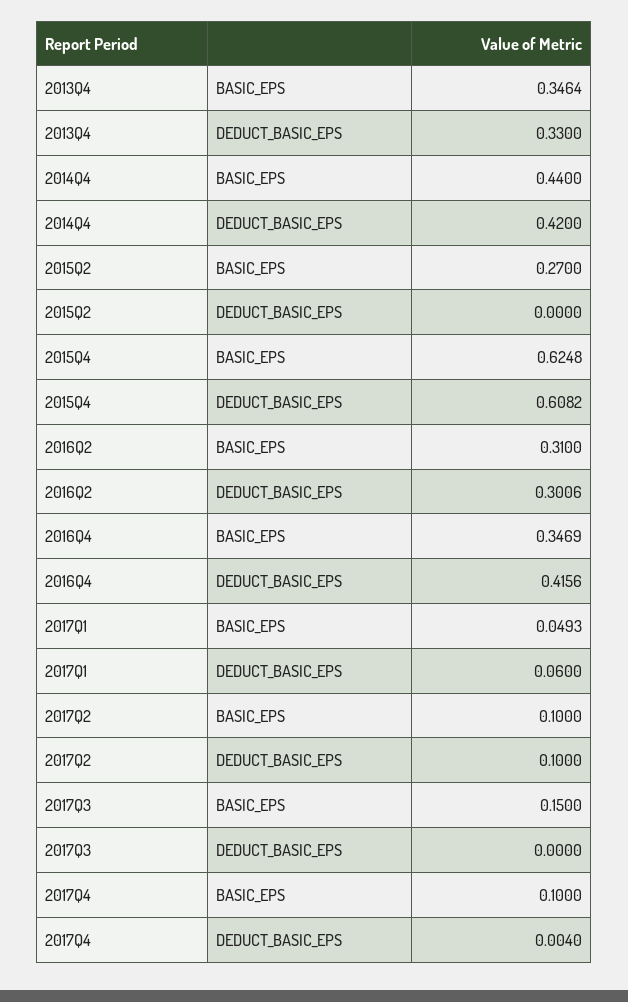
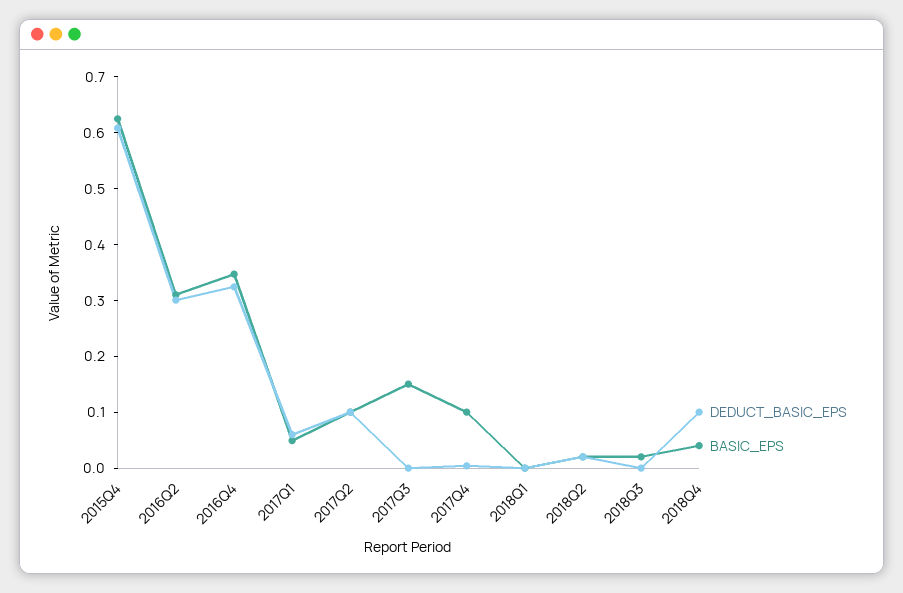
BASIC_EPS, 2013Q4: 0.3464 -> none
DEDUCT_BASIC_EPS, 2013Q4: 0.33 -> none
BASIC_EPS, 2014Q4: 0.44 -> none
DEDUCT_BASIC_EPS, 2014Q4: 0.42 -> none
BASIC_EPS, 2015Q2: 0.27 -> none
DEDUCT_BASIC_EPS, 2015Q2: 0 -> none
DEDUCT_BASIC_EPS, 2016Q4: 0.4156 -> 0.32
DEDUCT_BASIC_EPS, 2018Q1: none -> 0
BASIC_EPS, 2018Q1: none -> 0
DEDUCT_BASIC_EPS, 2018Q2: none -> 0.02
BASIC_EPS, 2018Q2: none -> 0.02
DEDUCT_BASIC_EPS, 2018Q3: none -> 0
BASIC_EPS, 2018Q3: none -> 0.02
DEDUCT_BASIC_EPS, 2018Q4: none -> 0.1
BASIC_EPS, 2018Q4: none -> 0.04

